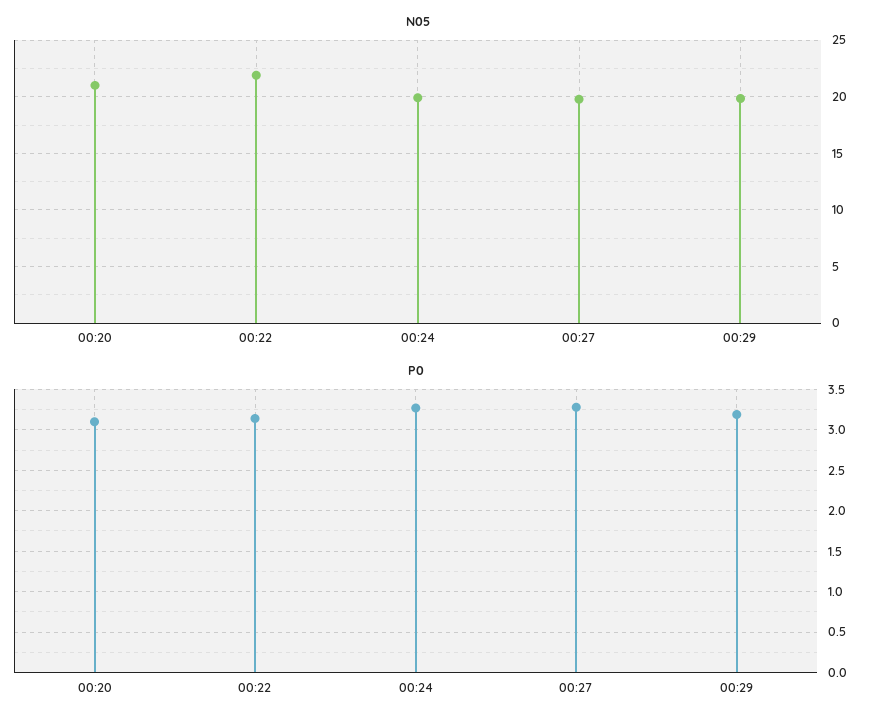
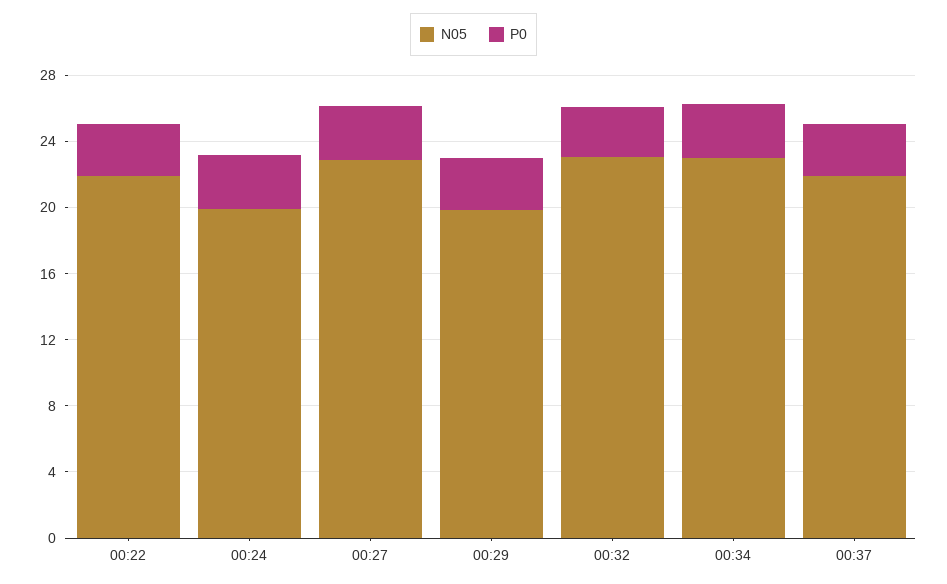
N05, 00:20: 21 -> none
N05, 00:27: 20 -> 23
P0, 00:20: 3.1 -> none
N05, 00:32: none -> 23
P0, 00:32: none -> 3
N05, 00:34: none -> 23
P0, 00:34: none -> 3
N05, 00:37: none -> 22
P0, 00:37: none -> 3

